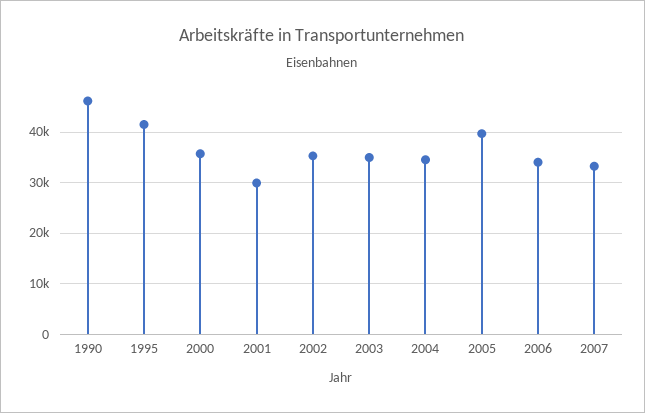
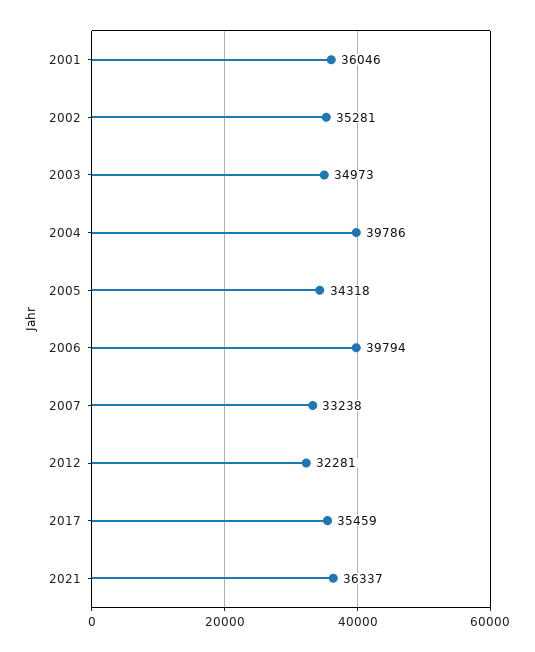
1990: 46000 -> none
1995: 42000 -> none
2000: 36000 -> none
2001: 30000 -> 36046
2004: 34000 -> 39786
2005: 40000 -> 34318
2006: 34000 -> 39794
2012: none -> 32281
2017: none -> 35459
2021: none -> 36337

